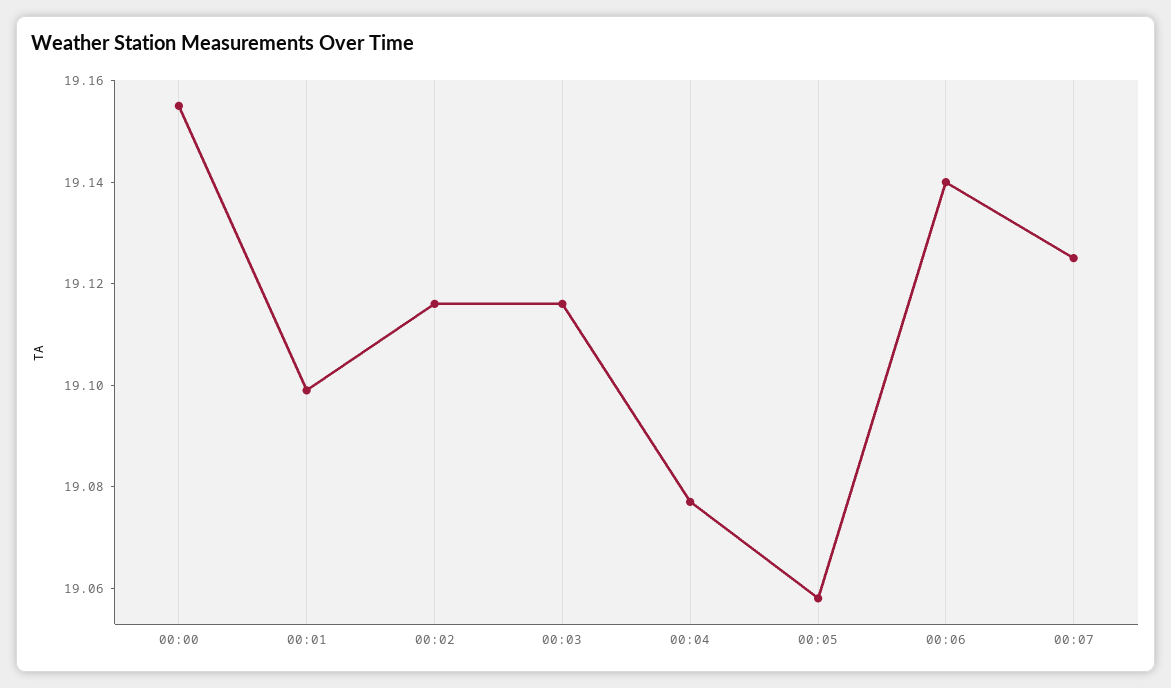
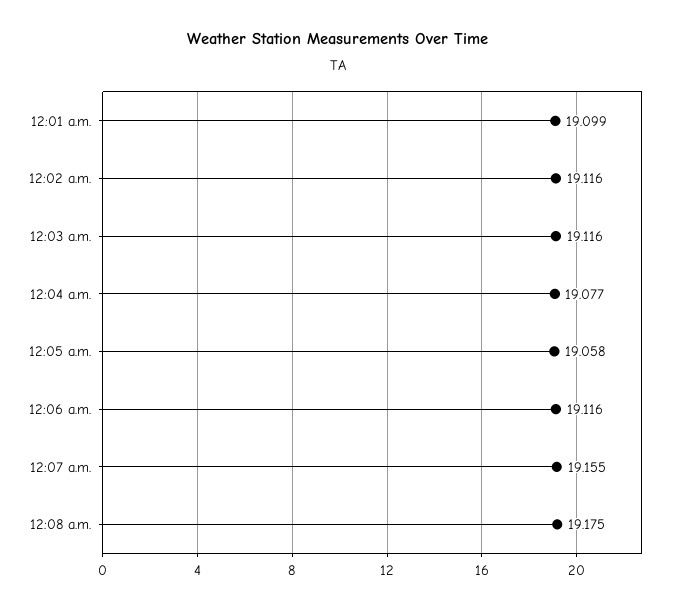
00:00: 19.155 -> none
00:06: 19.14 -> 19.116
00:07: 19.125 -> 19.155
12:08 a.m.: none -> 19.175

